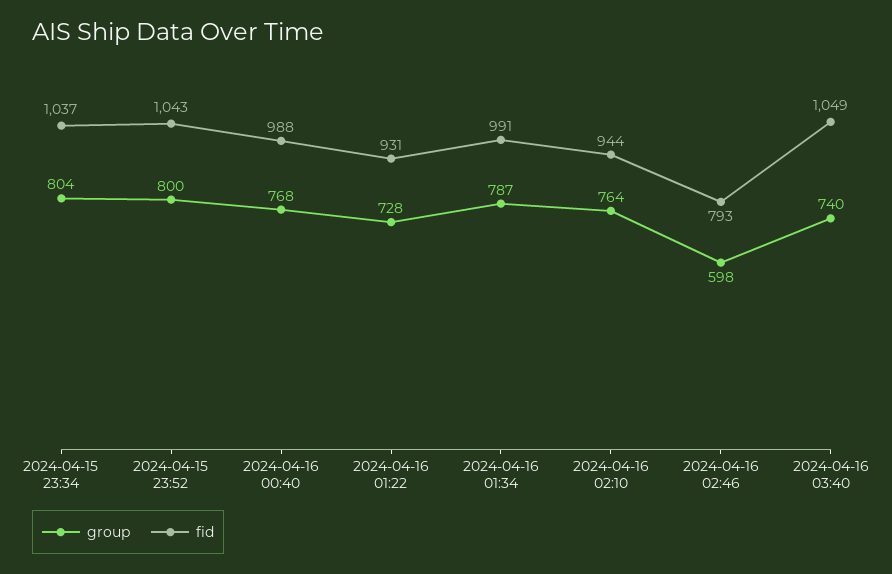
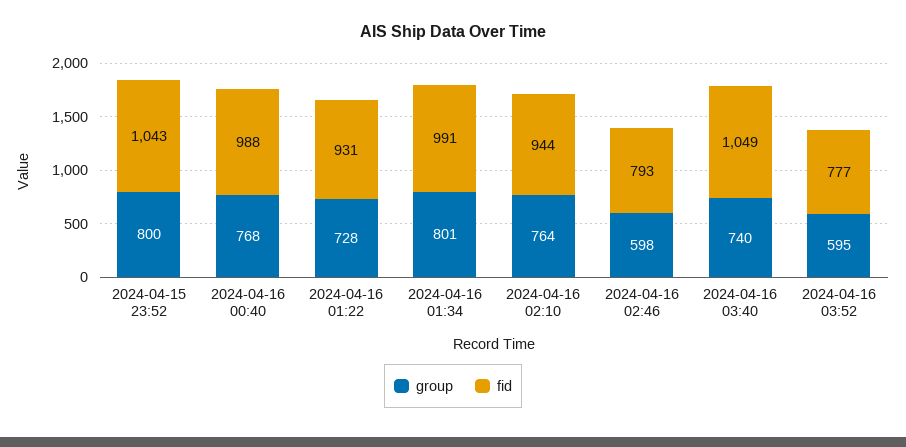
group, 2024-04-15 23:34: 804 -> none
fid, 2024-04-15 23:34: 1037 -> none
group, 2024-04-16 01:34: 787 -> 801
group, 2024-04-16 03:52: none -> 595
fid, 2024-04-16 03:52: none -> 777

